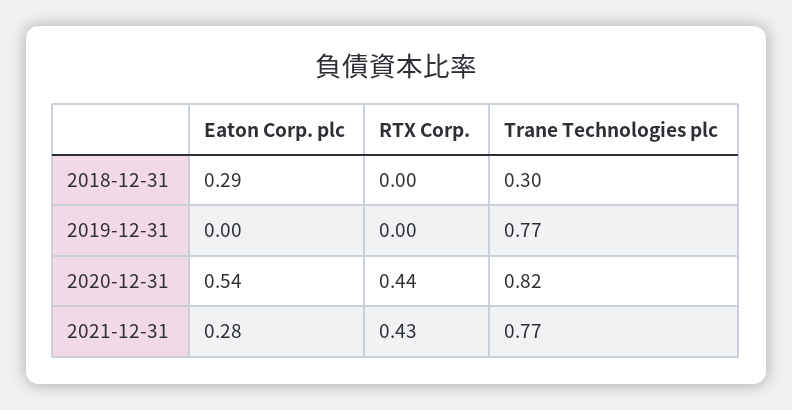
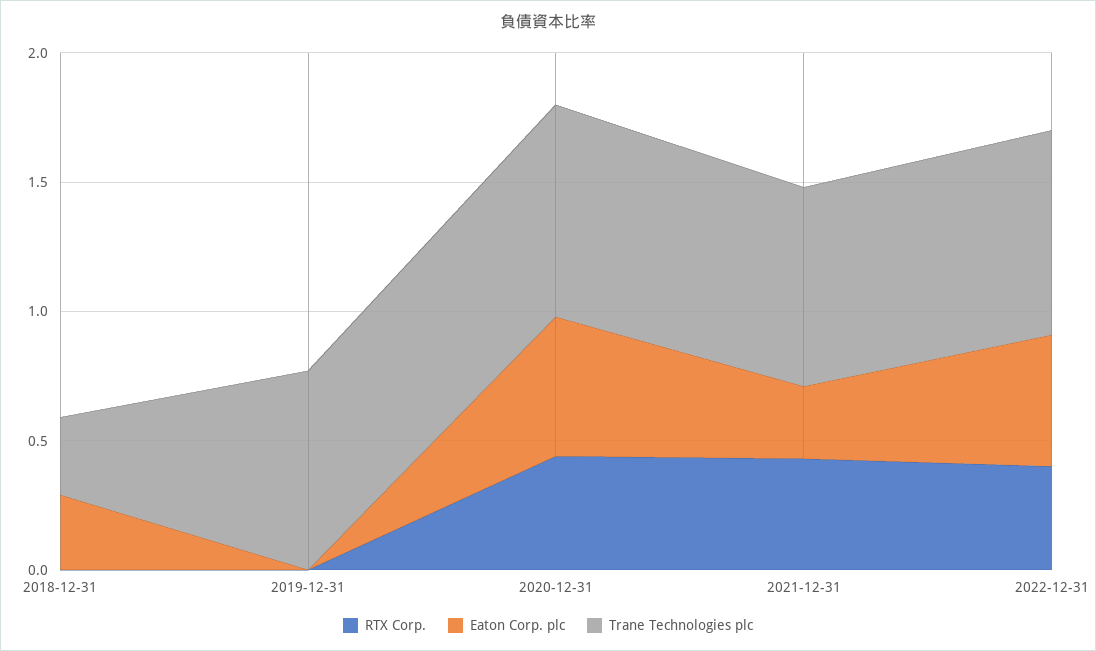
RTX Corp., 2022-12-31: none -> 0.4
Eaton Corp. plc, 2022-12-31: none -> 0.5
Trane Technologies plc, 2022-12-31: none -> 0.8

